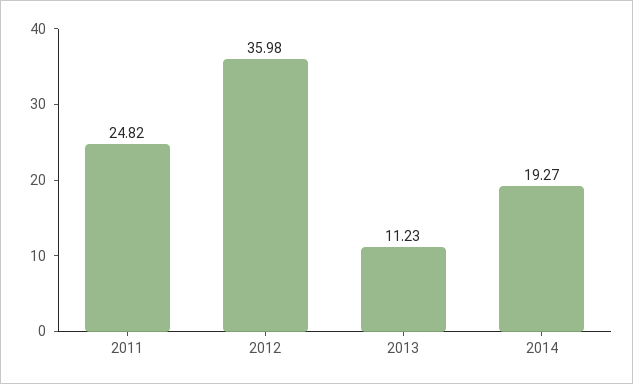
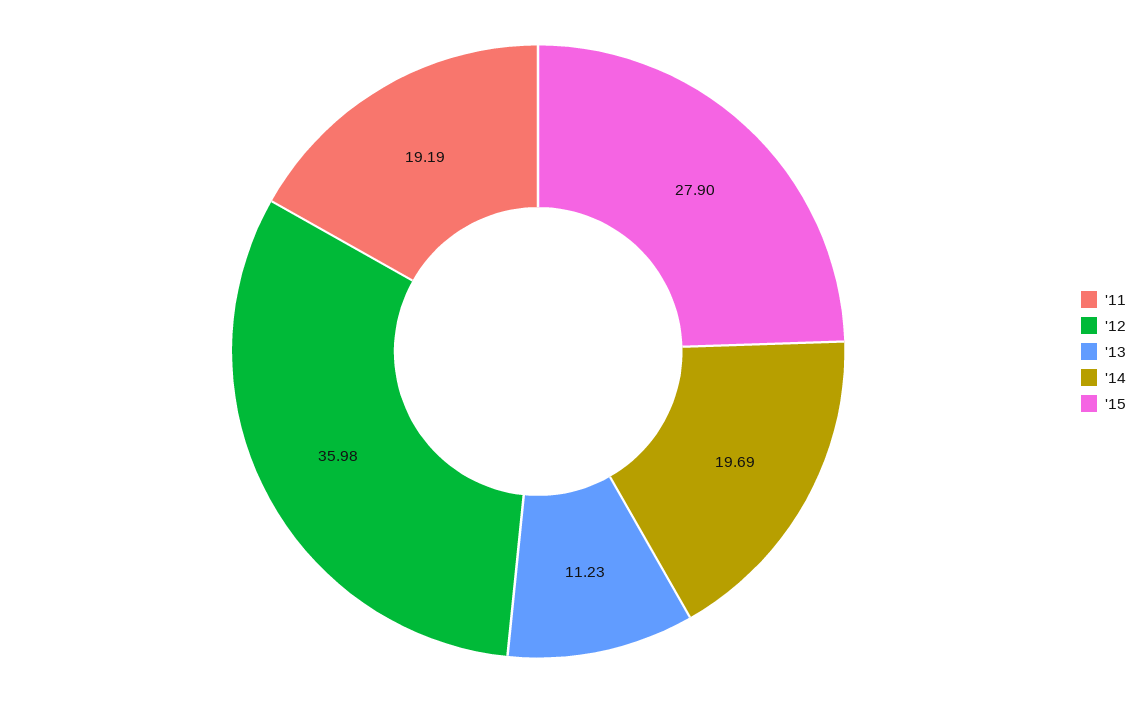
2011: 24.82 -> 19.19
2014: 19.27 -> 19.69
'15: none -> 27.9

